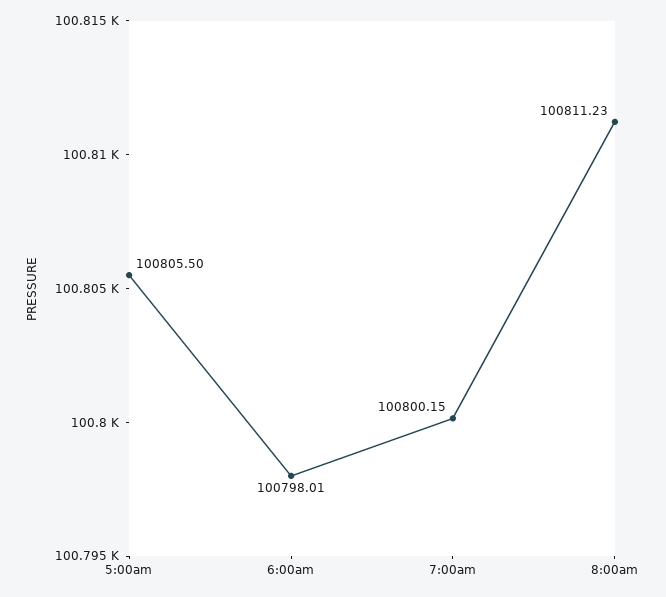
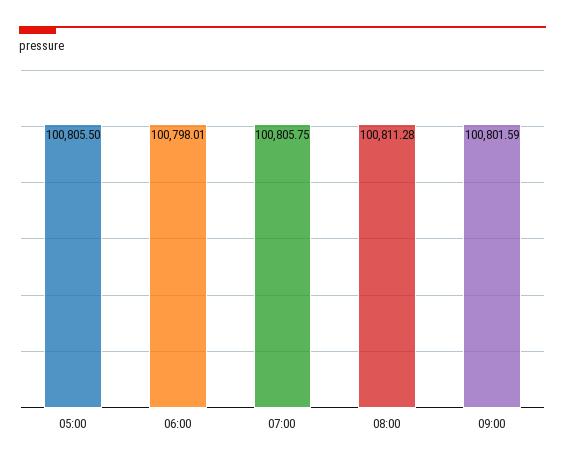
7:00am: 100800.15 -> 100805.75
8:00am: 100811.23 -> 100811.28
09:00: none -> 100801.59

